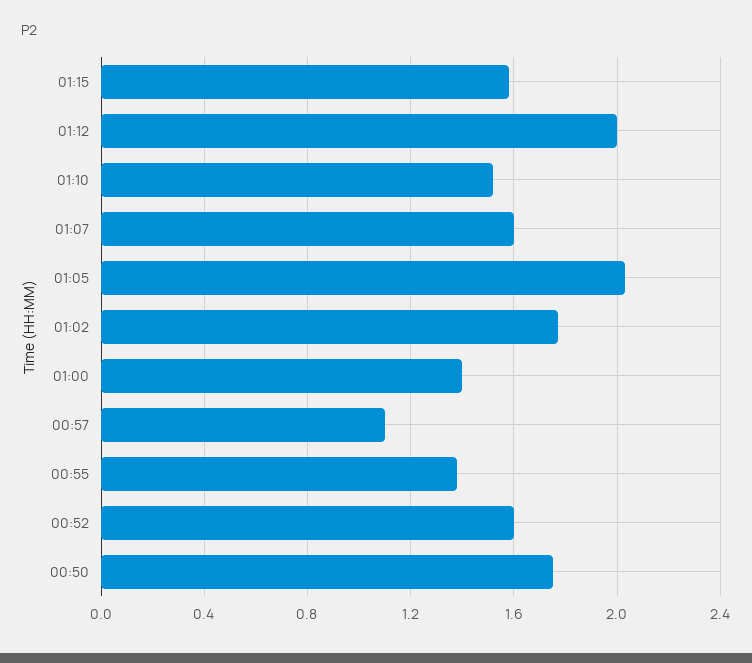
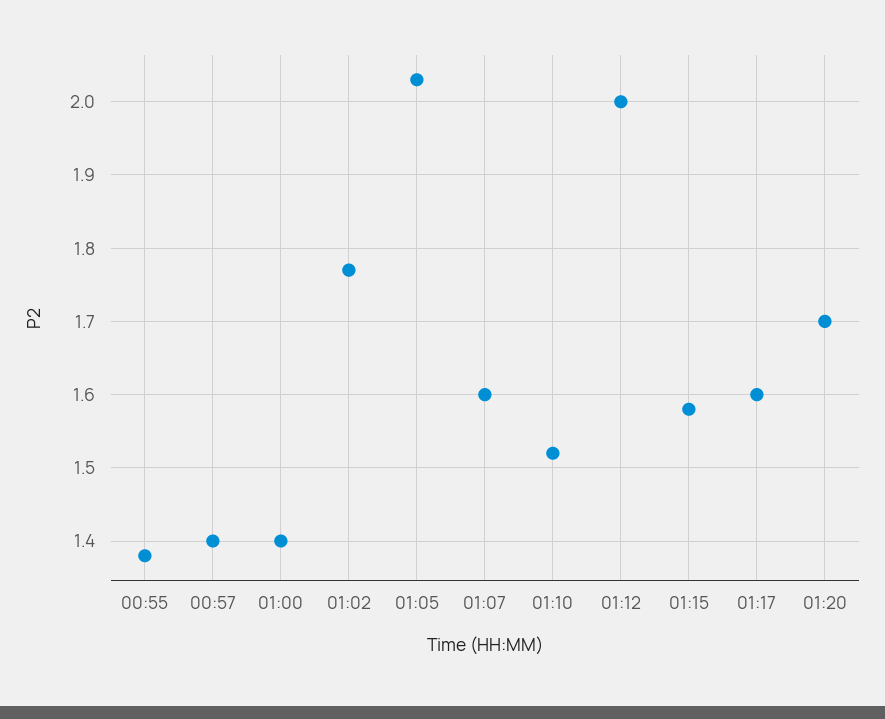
00:57: 1.1 -> 1.4
00:52: 1.6 -> none
00:50: 1.75 -> none
01:17: none -> 1.6
01:20: none -> 1.7

